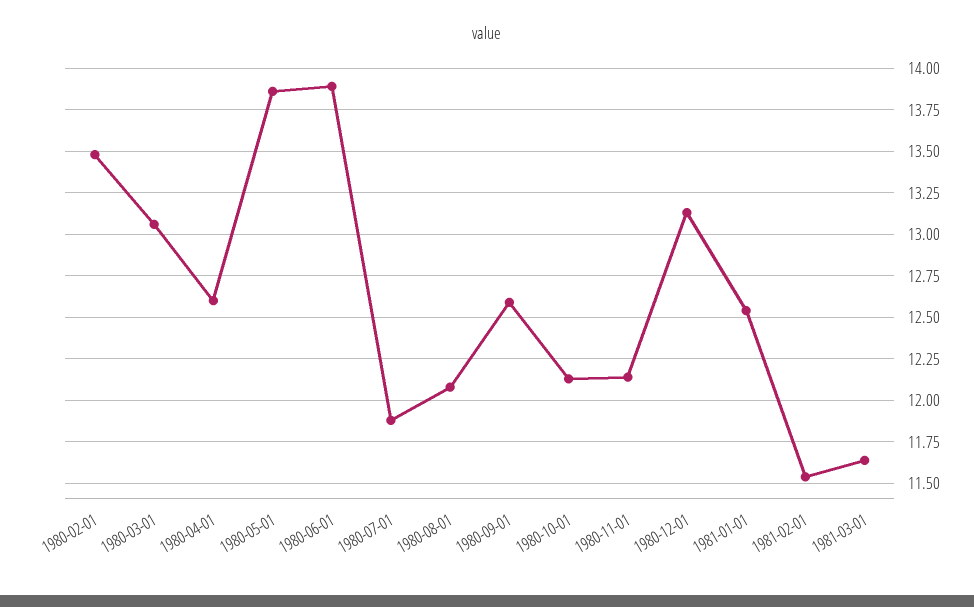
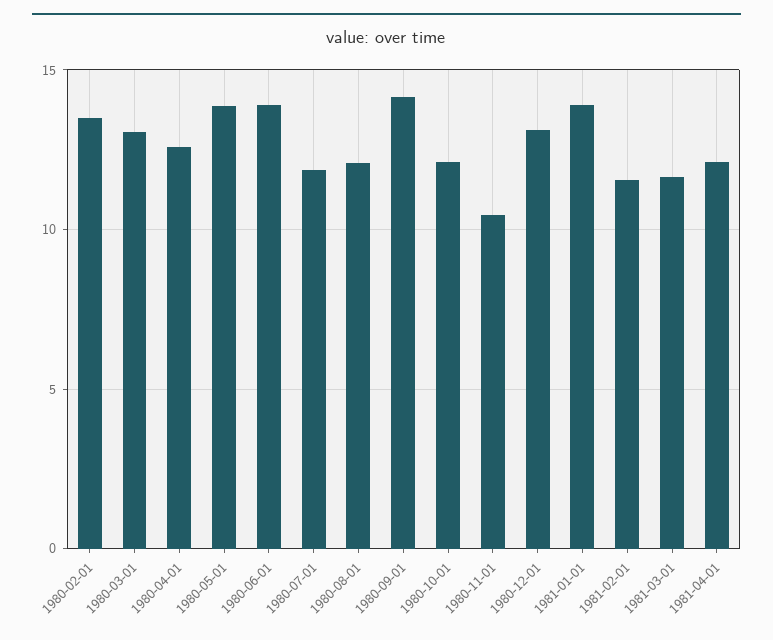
1980-09-01: 12.6 -> 14
1980-11-01: 12.15 -> 10.5
1981-01-01: 12.55 -> 14
1981-04-01: none -> 12

